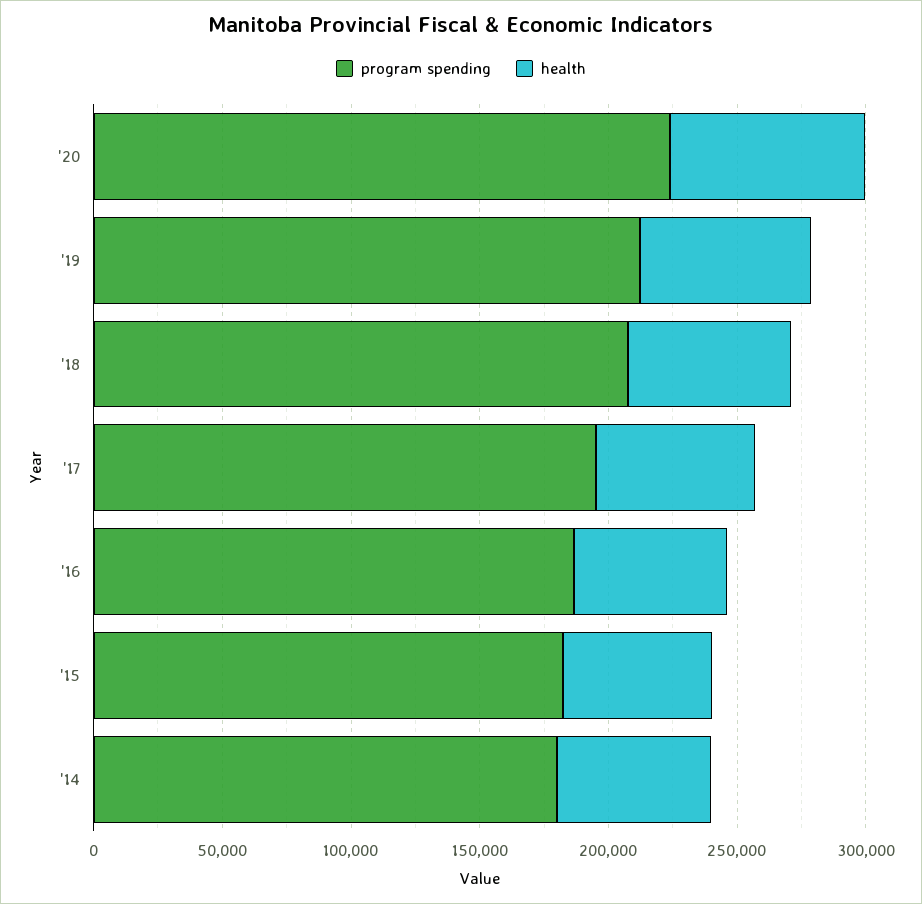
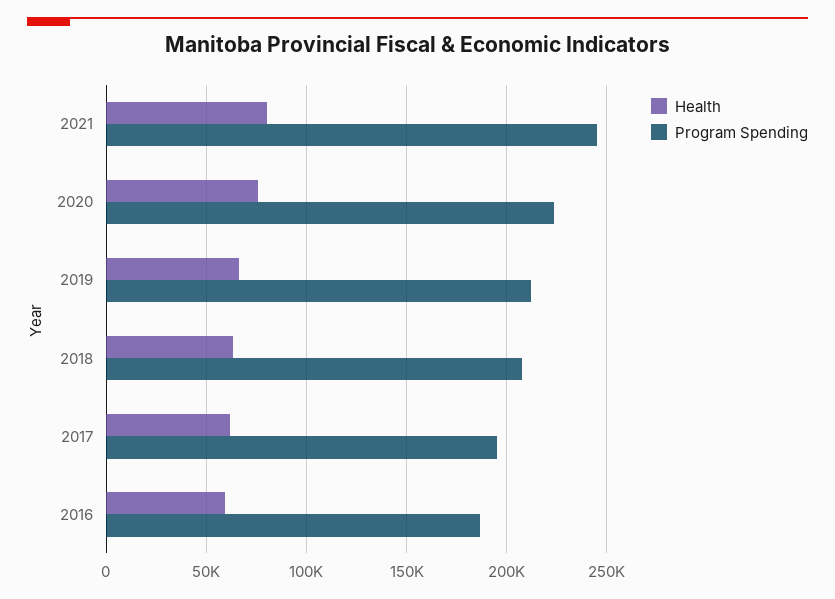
program spending, '15: 180000 -> none
health, '15: 60000 -> none
program spending, '14: 180000 -> none
health, '14: 60000 -> none
health, 2021: none -> 80000
program spending, 2021: none -> 245000

